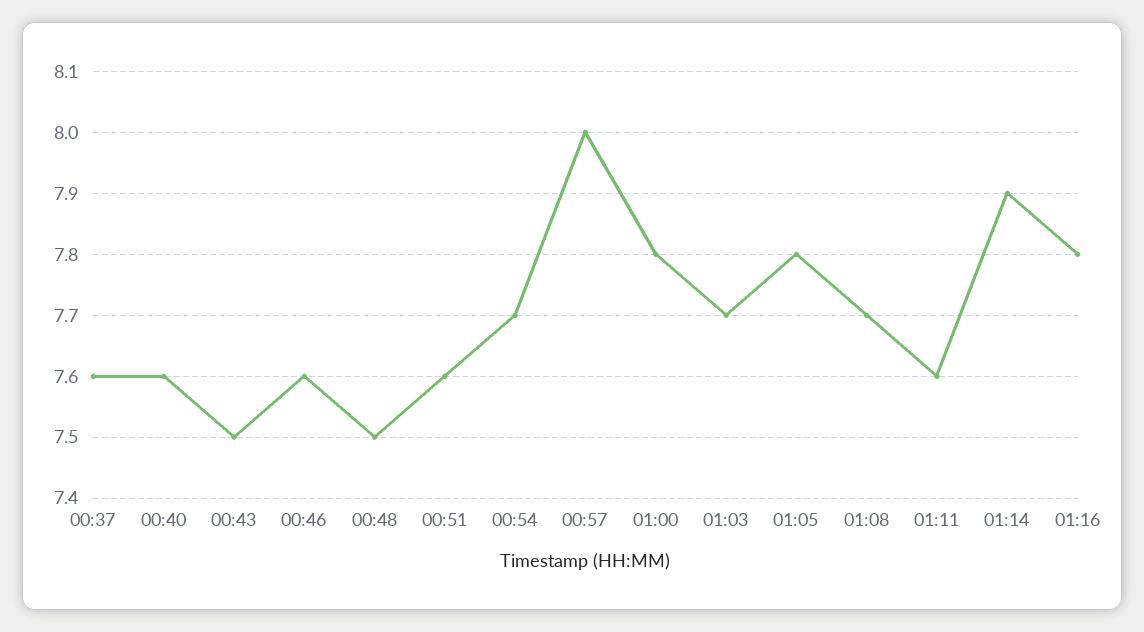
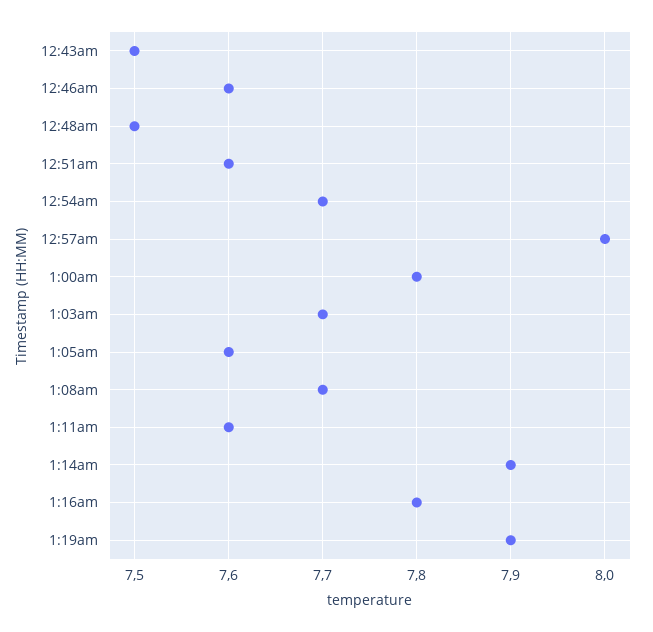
00:37: 7.6 -> none
00:40: 7.6 -> none
01:05: 7.8 -> 7.6
1:19am: none -> 7.9

